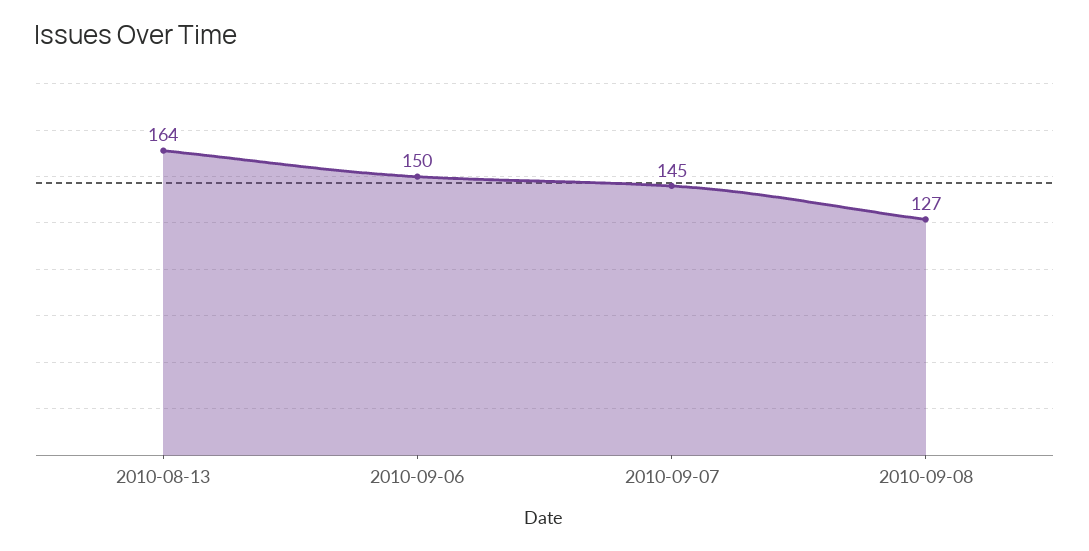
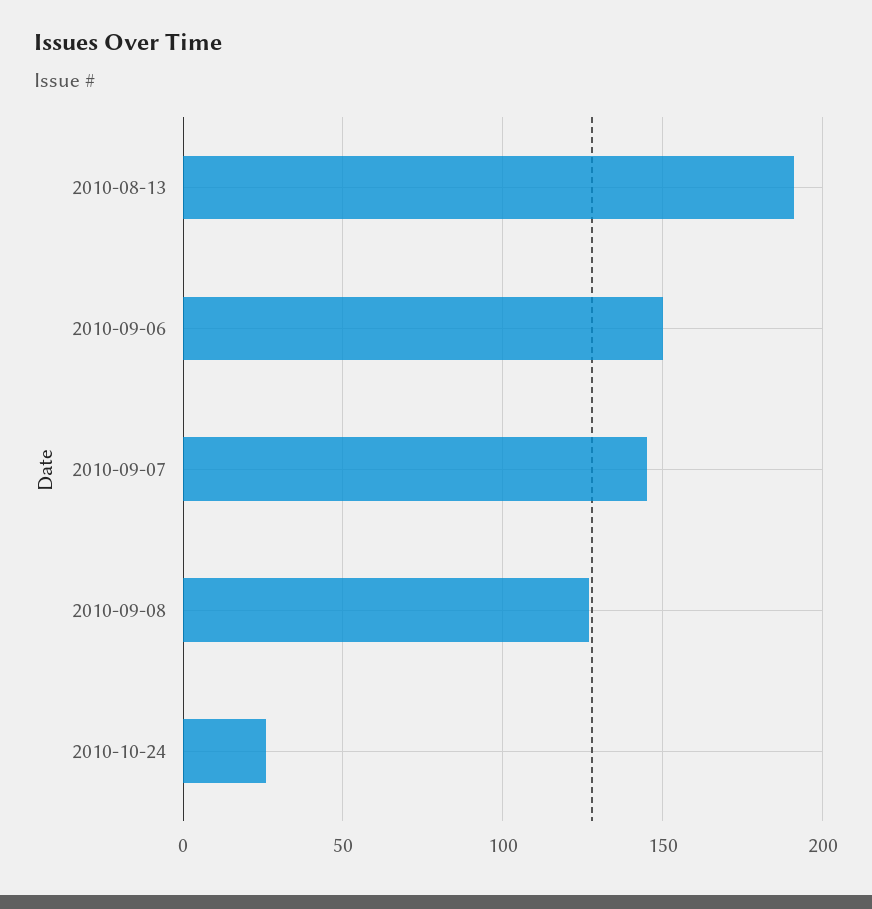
2010-08-13: 164 -> 190
2010-10-24: none -> 25

